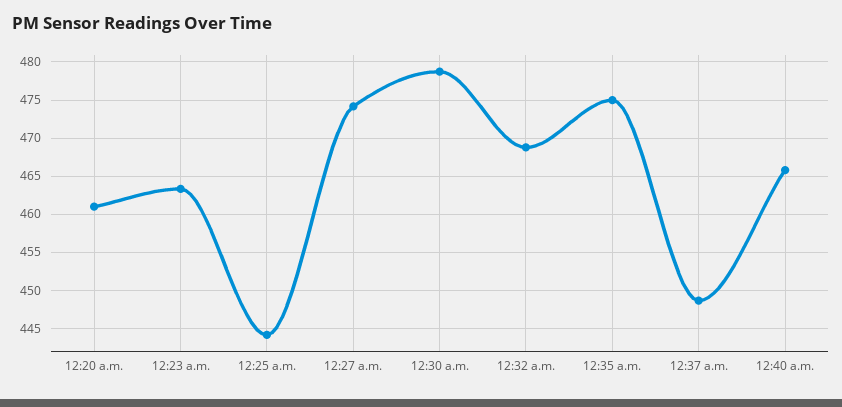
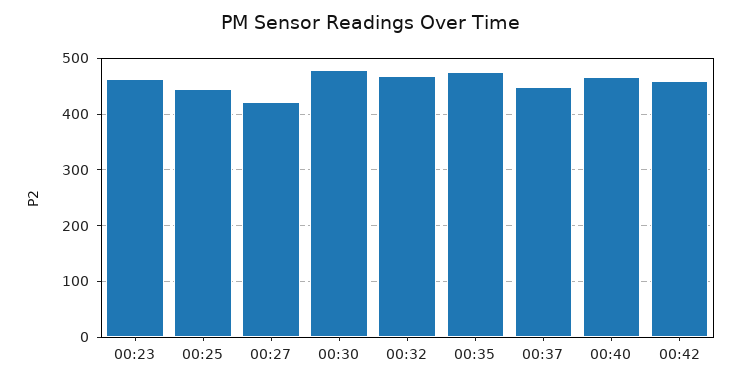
12:20 a.m.: 461 -> none
12:27 a.m.: 474 -> 420
00:42: none -> 460

